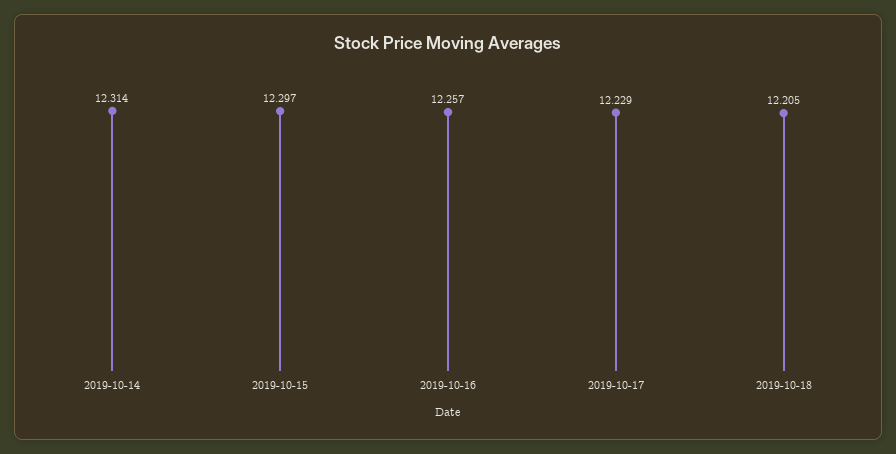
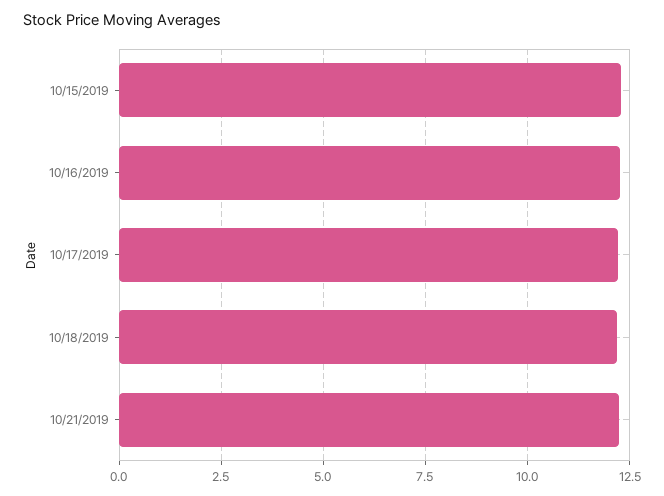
2019-10-14: 12.314 -> none
10/21/2019: none -> 12.25

